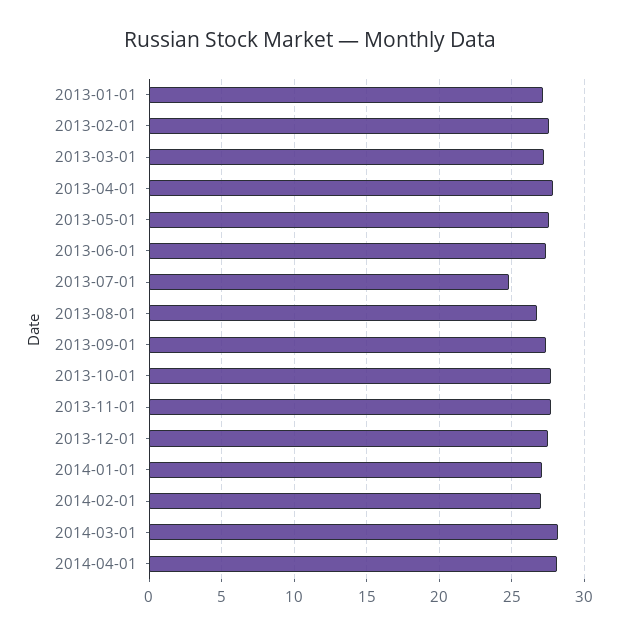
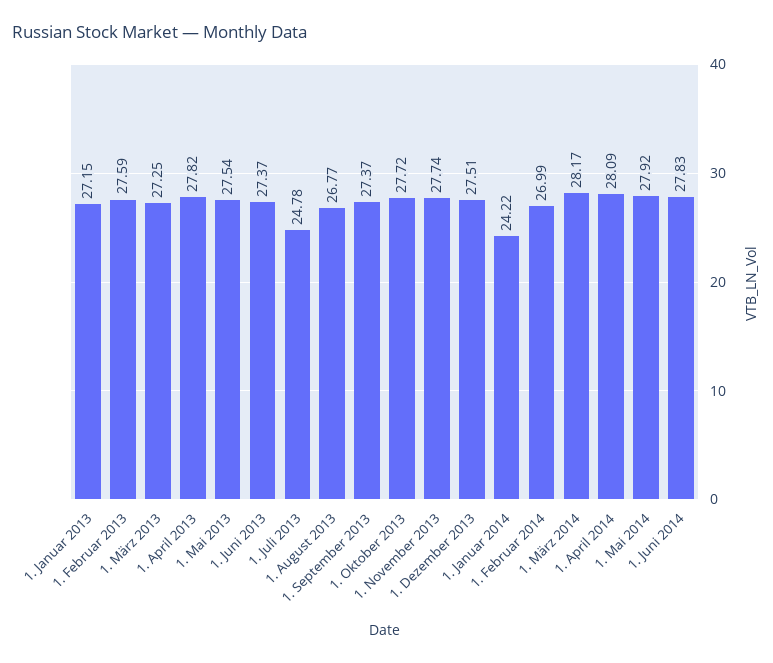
2014-01-01: 27 -> 24.22
1. Mai 2014: none -> 27.92
1. Juni 2014: none -> 27.83

